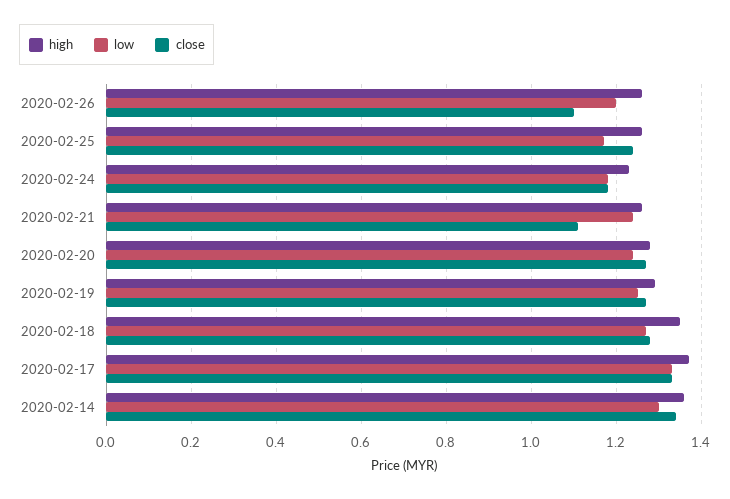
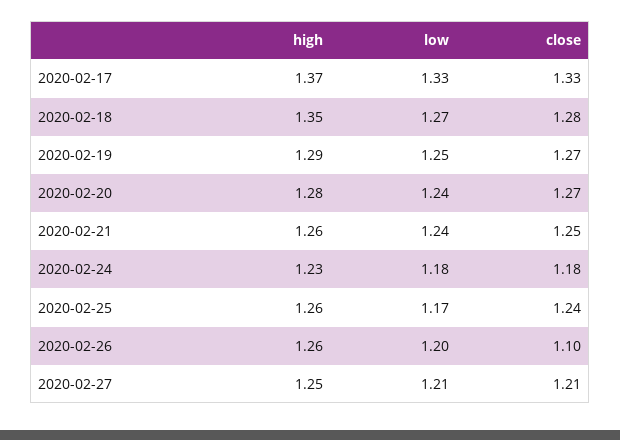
close, 2020-02-21: 1.1 -> 1.25
high, 2020-02-14: 1.35 -> none
low, 2020-02-14: 1.3 -> none
close, 2020-02-14: 1.35 -> none
high, 2020-02-27: none -> 1.25
low, 2020-02-27: none -> 1.21
close, 2020-02-27: none -> 1.21

